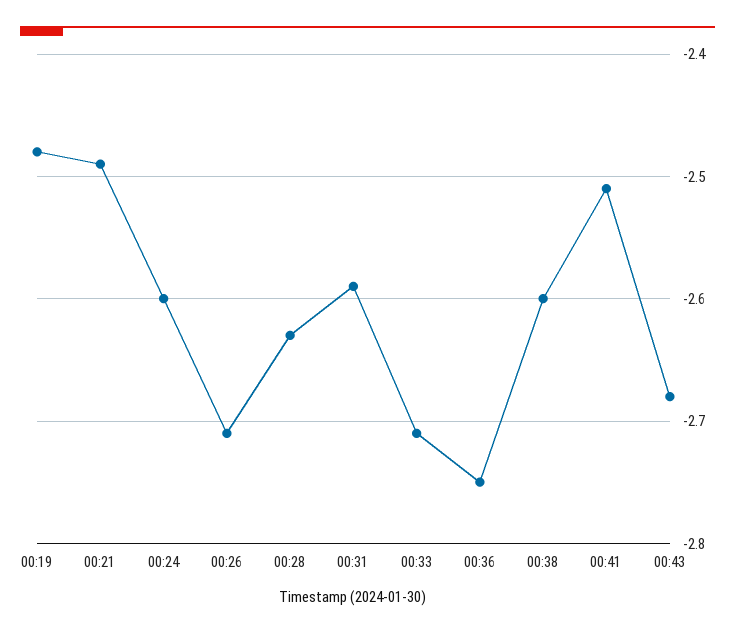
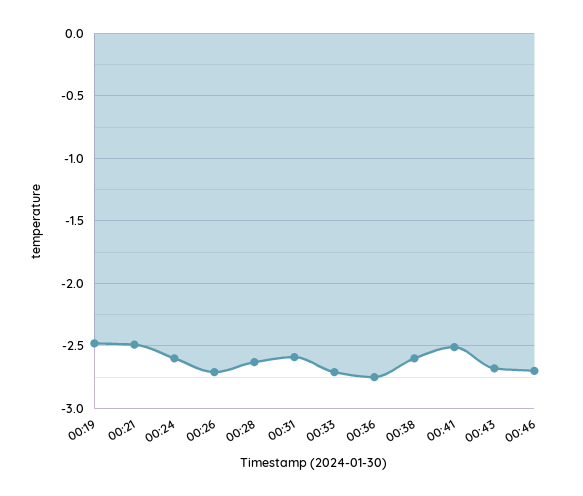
00:46: none -> -2.7

